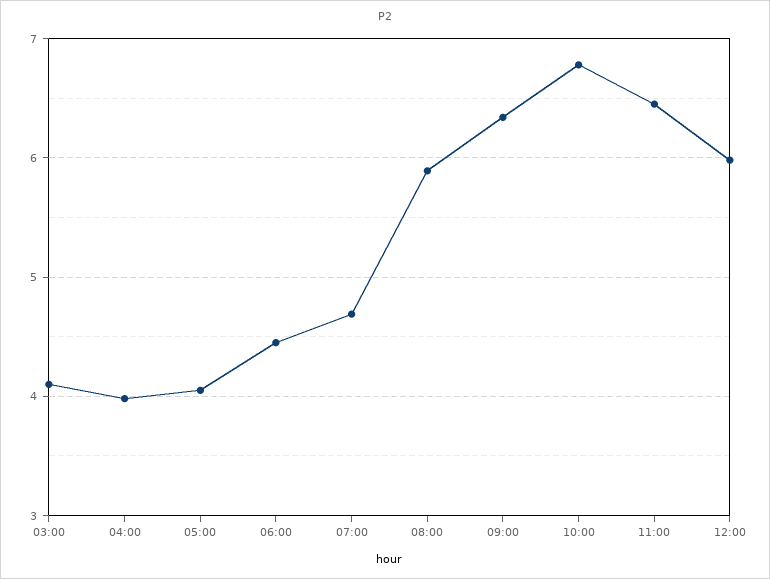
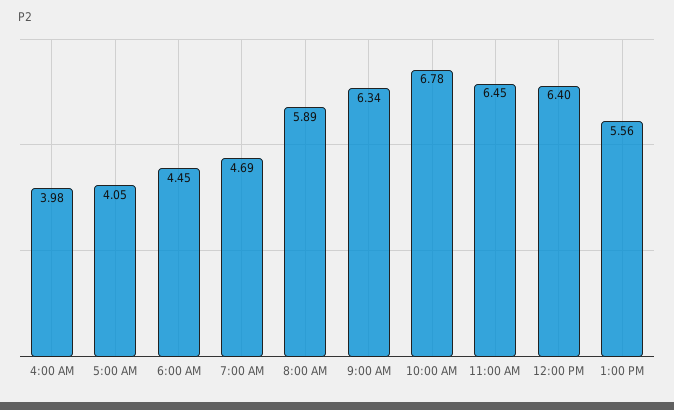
03:00: 4.1 -> none
12:00: 6 -> 6.4
1:00 PM: none -> 5.56

